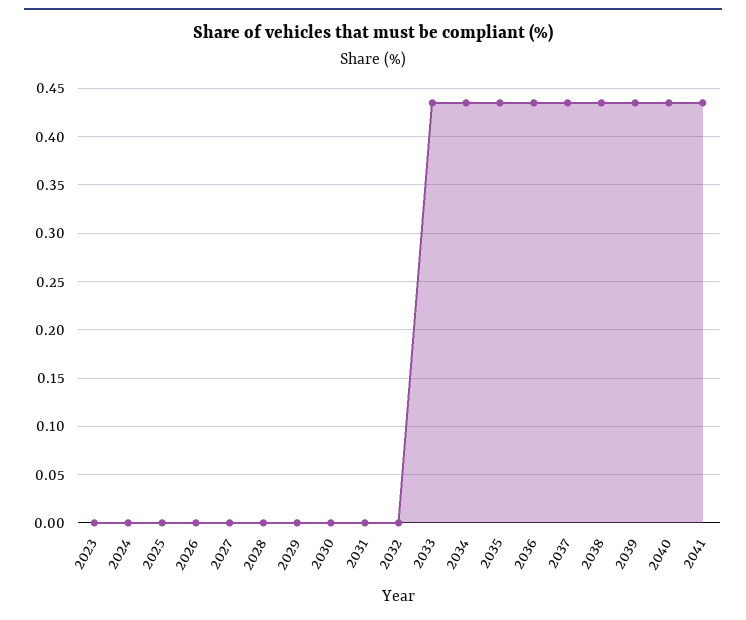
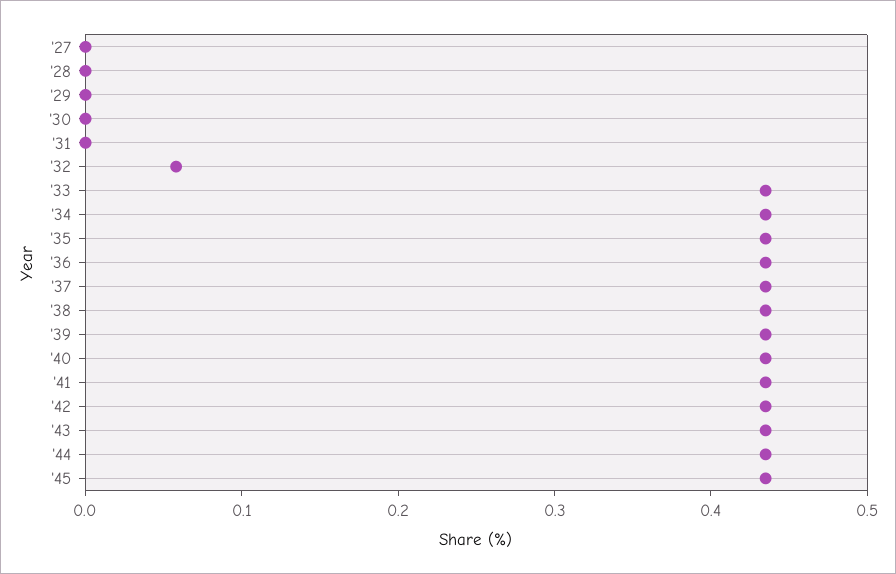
2023: 0 -> none
2024: 0 -> none
2025: 0 -> none
2026: 0 -> none
2032: 0 -> 0.06
'42: none -> 0.44
'43: none -> 0.44
'44: none -> 0.44
'45: none -> 0.44

